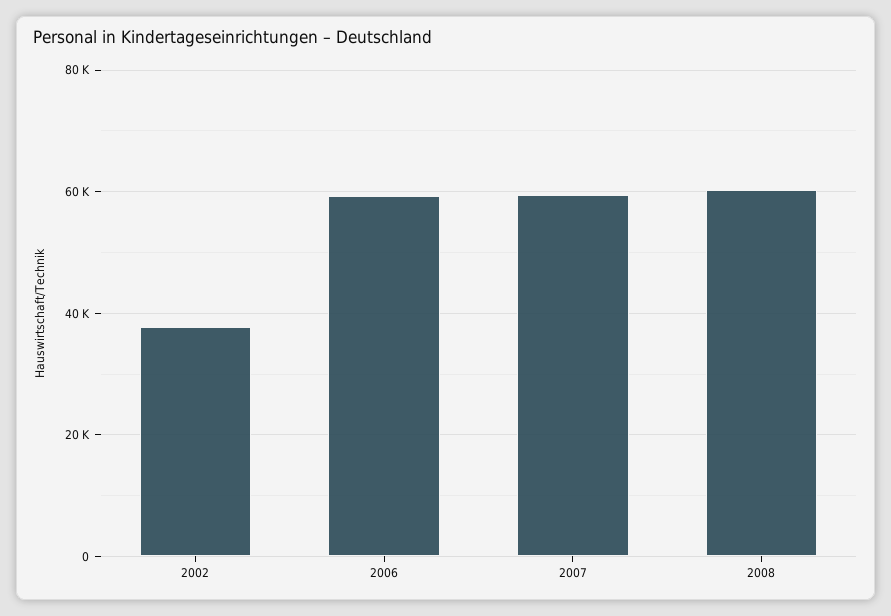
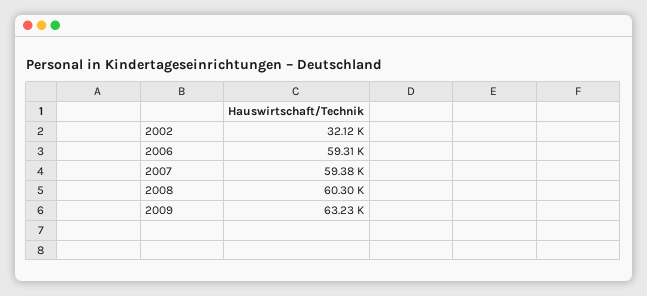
2002: 38000 -> 32120
2009: none -> 63230

